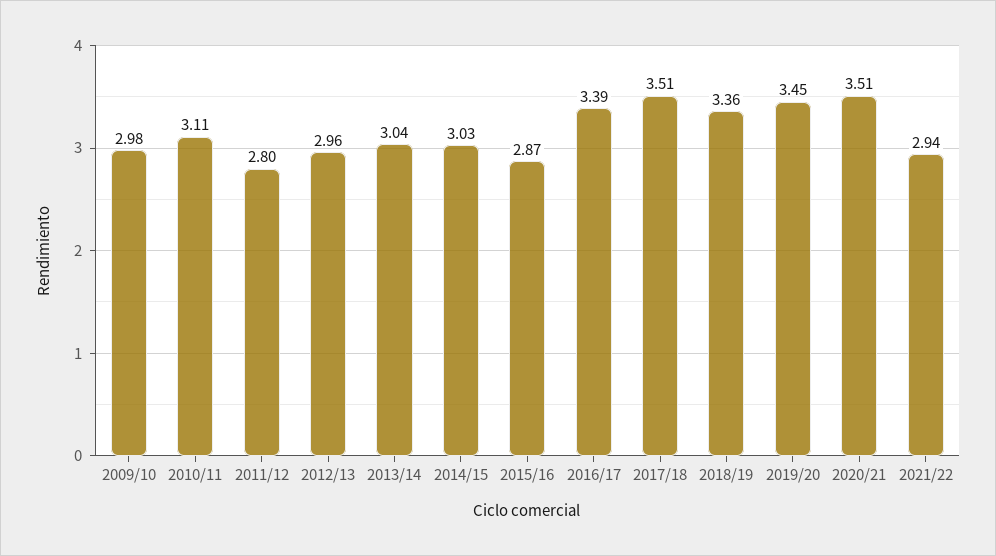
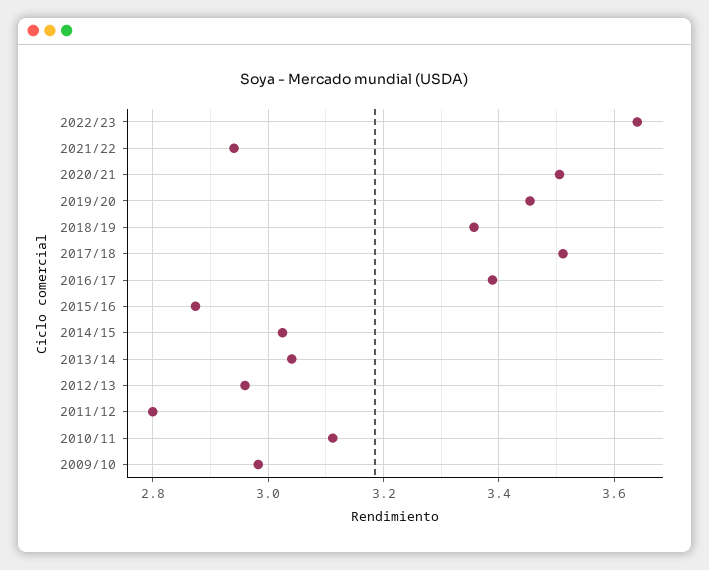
2022/23: none -> 3.64

